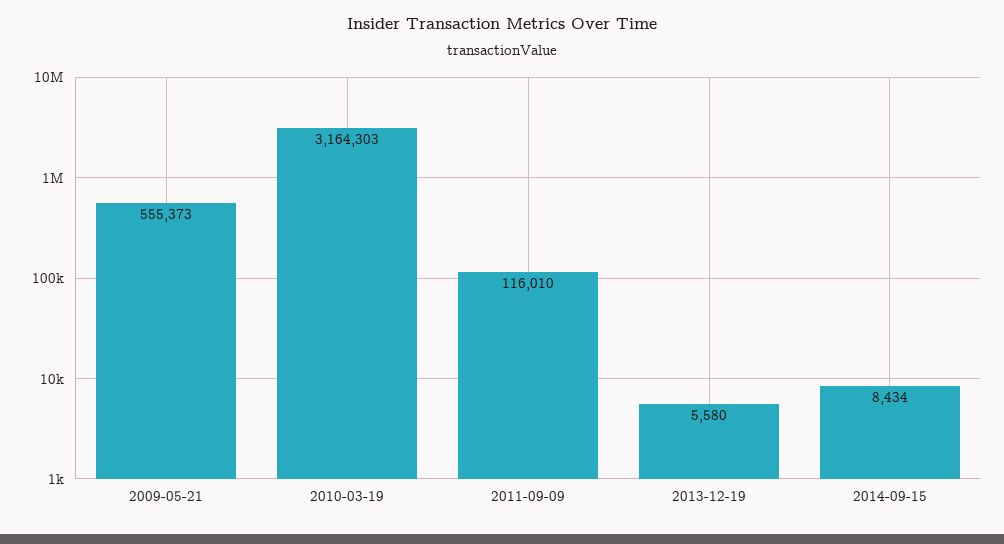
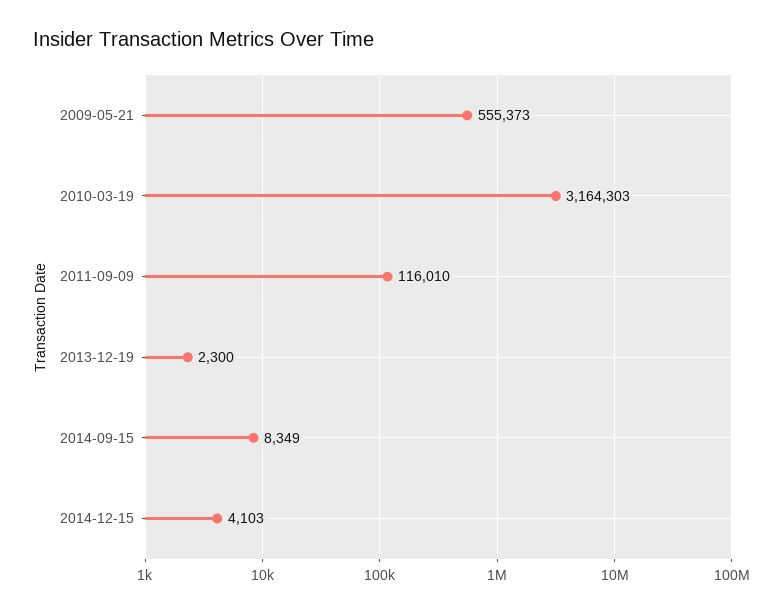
2013-12-19: 5580 -> 2300
2014-09-15: 8434 -> 8349
2014-12-15: none -> 4103

